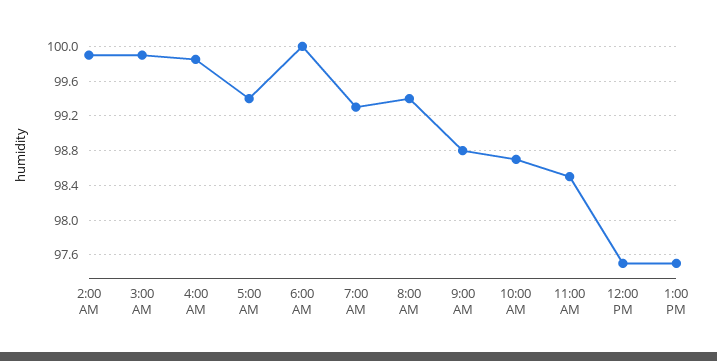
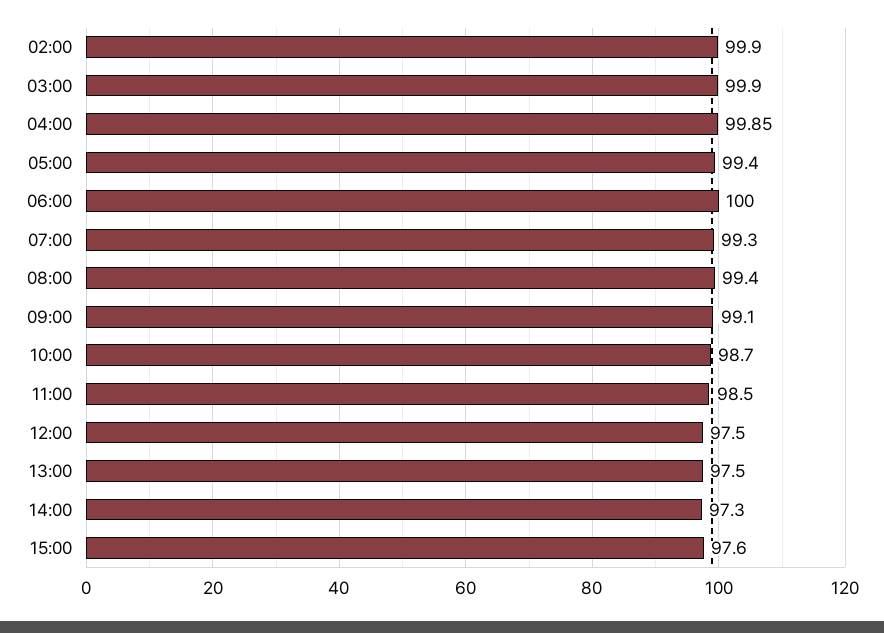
9:00 AM: 98.8 -> 99.1
14:00: none -> 97.3
15:00: none -> 97.6

